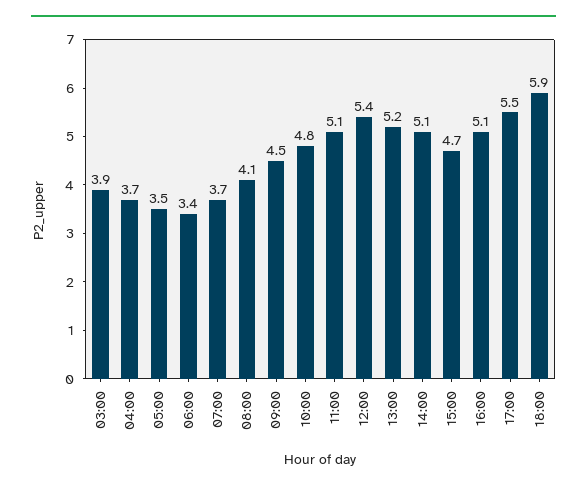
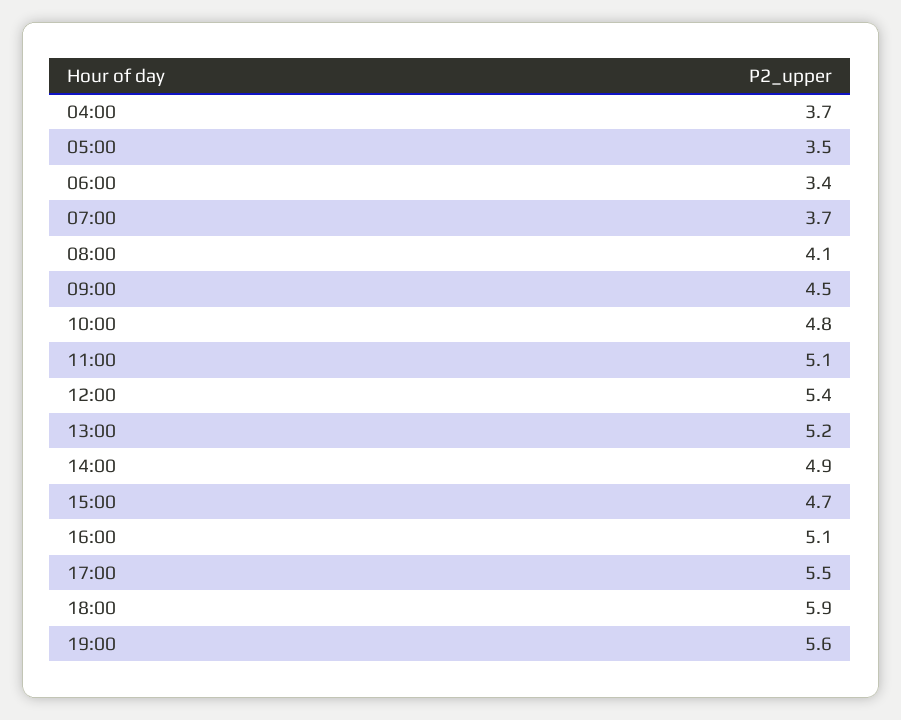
03:00: 3.9 -> none
14:00: 5.1 -> 4.9
19:00: none -> 5.6

